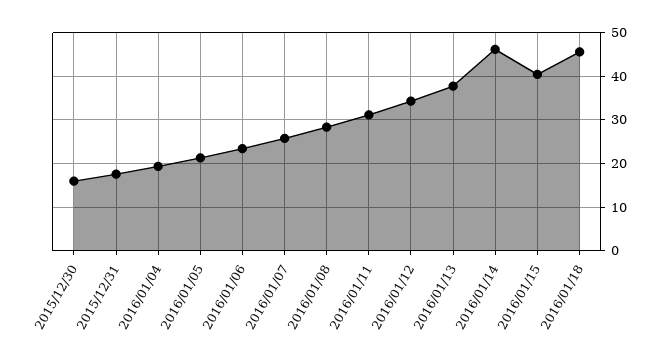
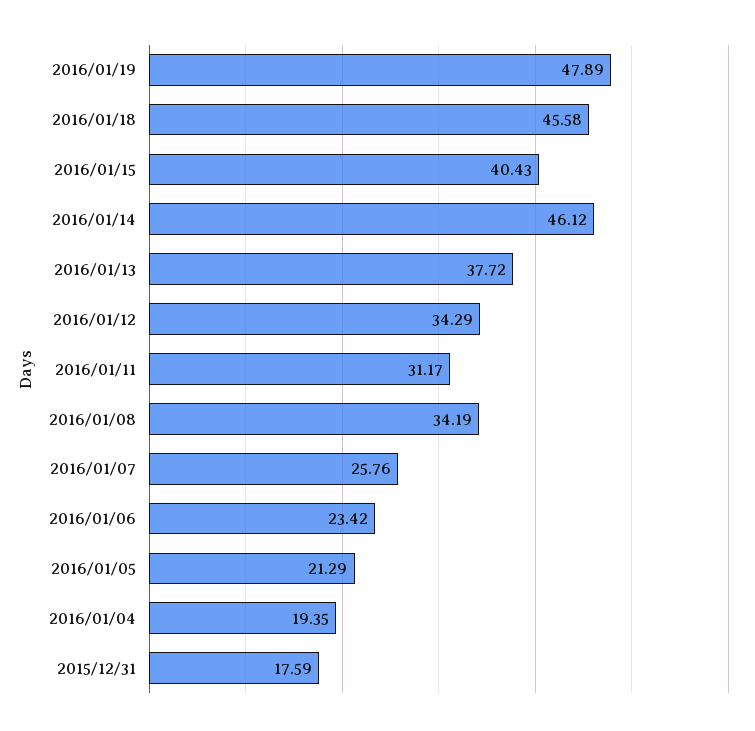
2015/12/30: 16 -> none
2016/01/08: 28 -> 34.19
2016/01/19: none -> 47.89

